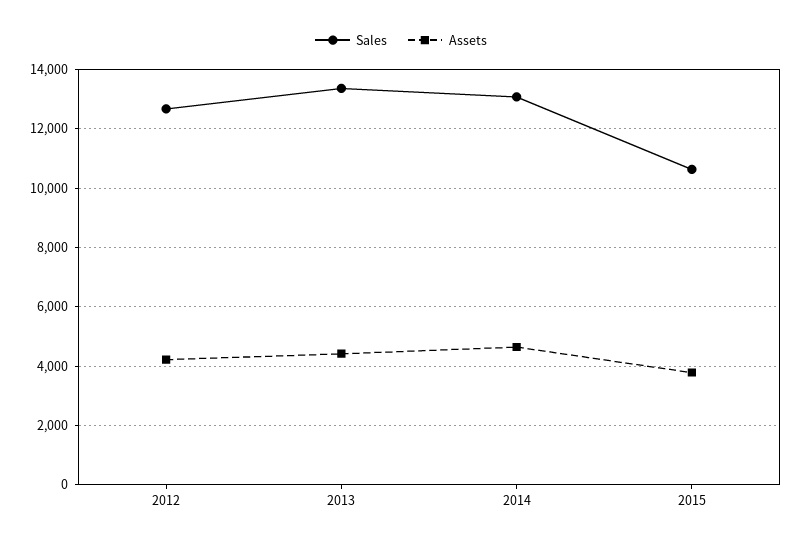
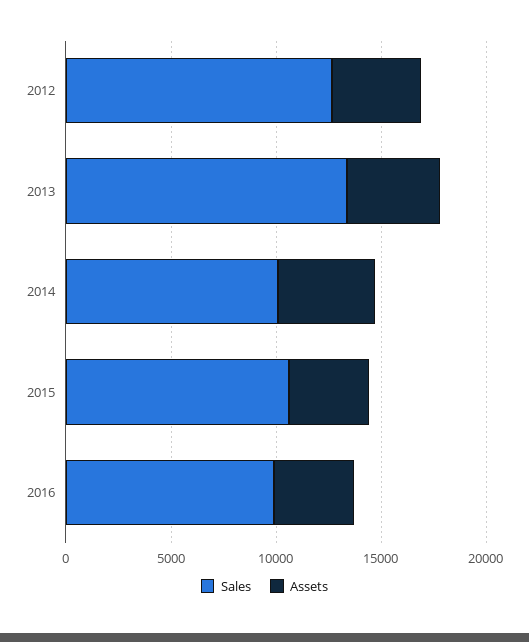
Sales, 2014: 13000 -> 10000
Sales, 2016: none -> 10000
Assets, 2016: none -> 4000

